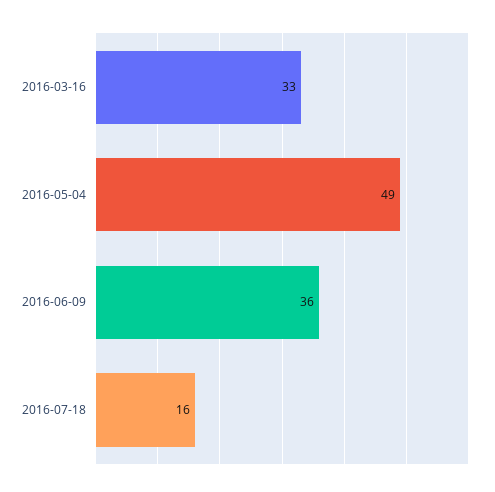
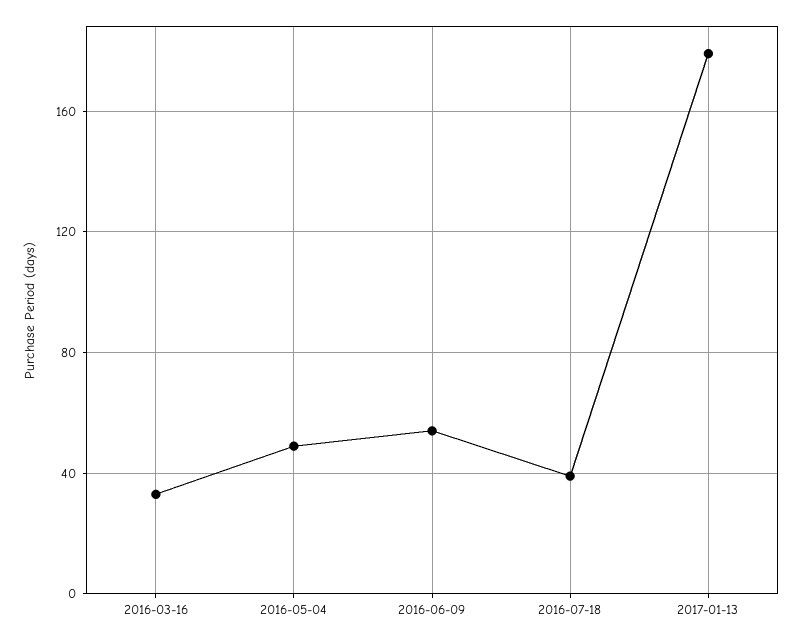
2016-06-09: 36 -> 55
2016-07-18: 16 -> 40
2017-01-13: none -> 180

